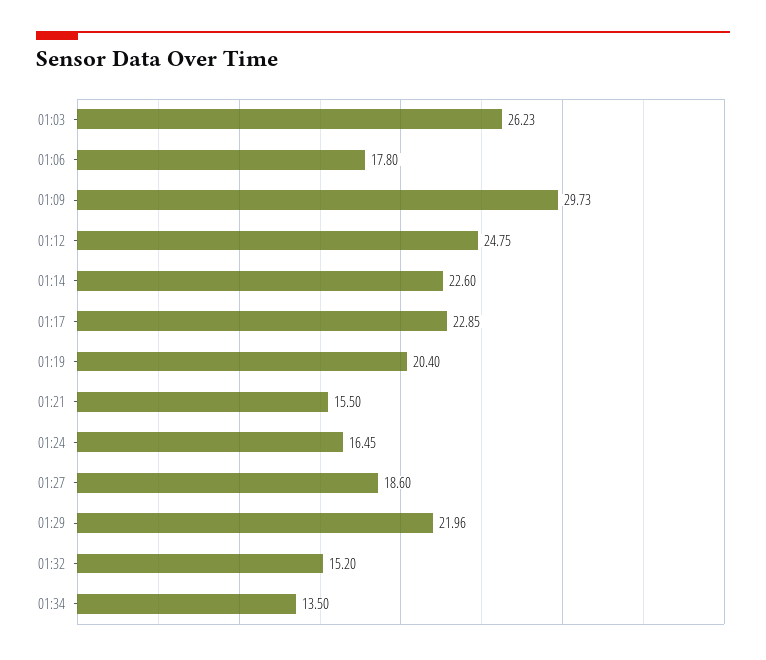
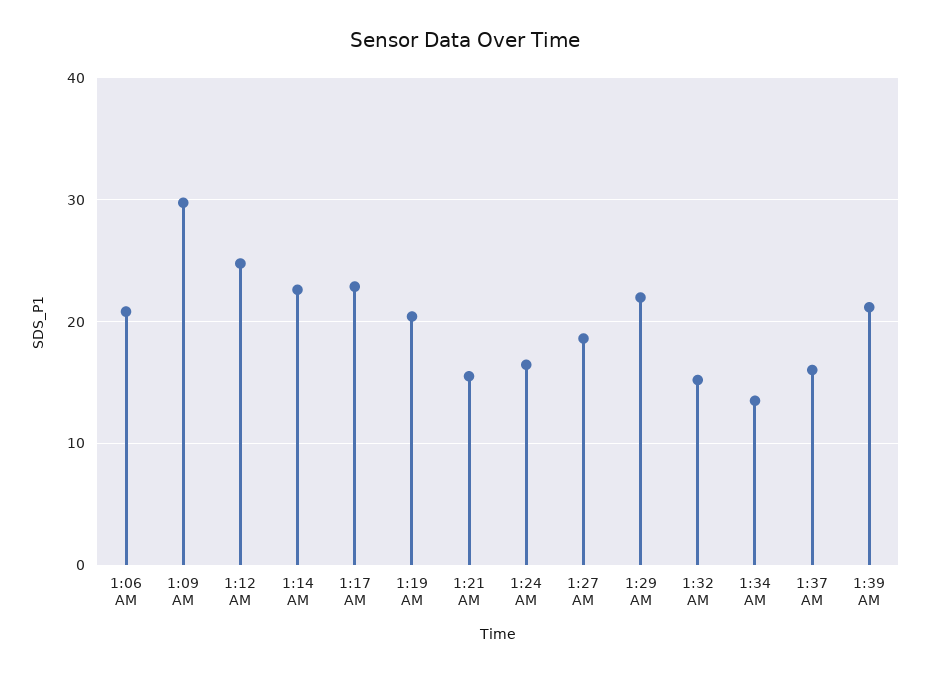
01:03: 26.23 -> none
01:06: 17.8 -> 21
1:37 AM: none -> 16
1:39 AM: none -> 21

